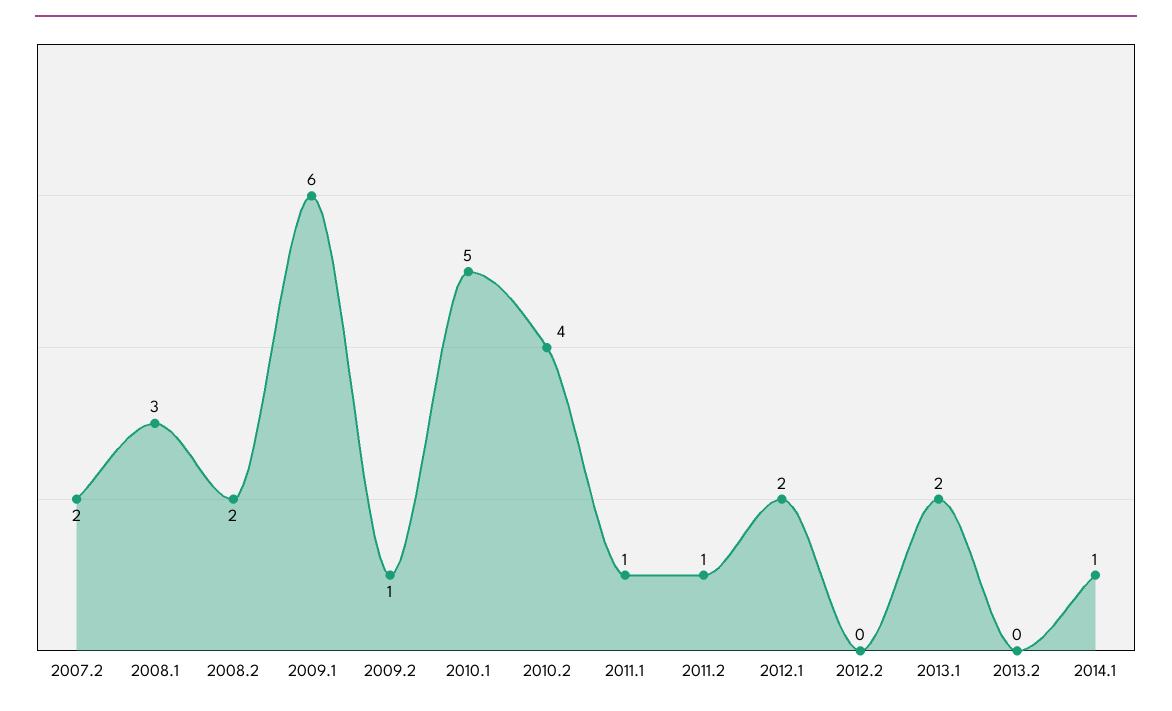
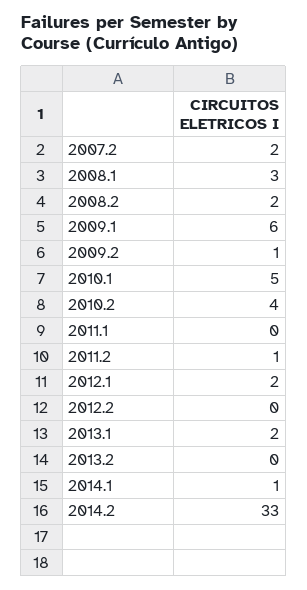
2011.1: 1 -> 0
2014.2: none -> 33

